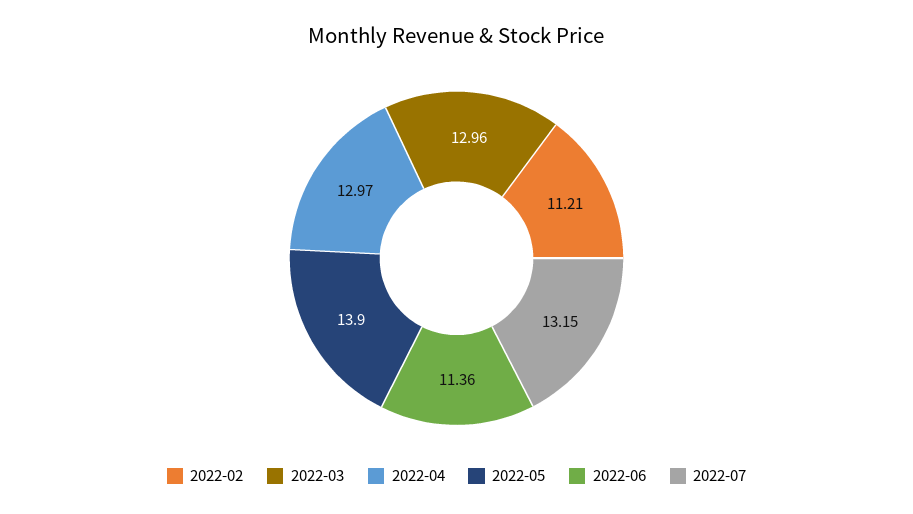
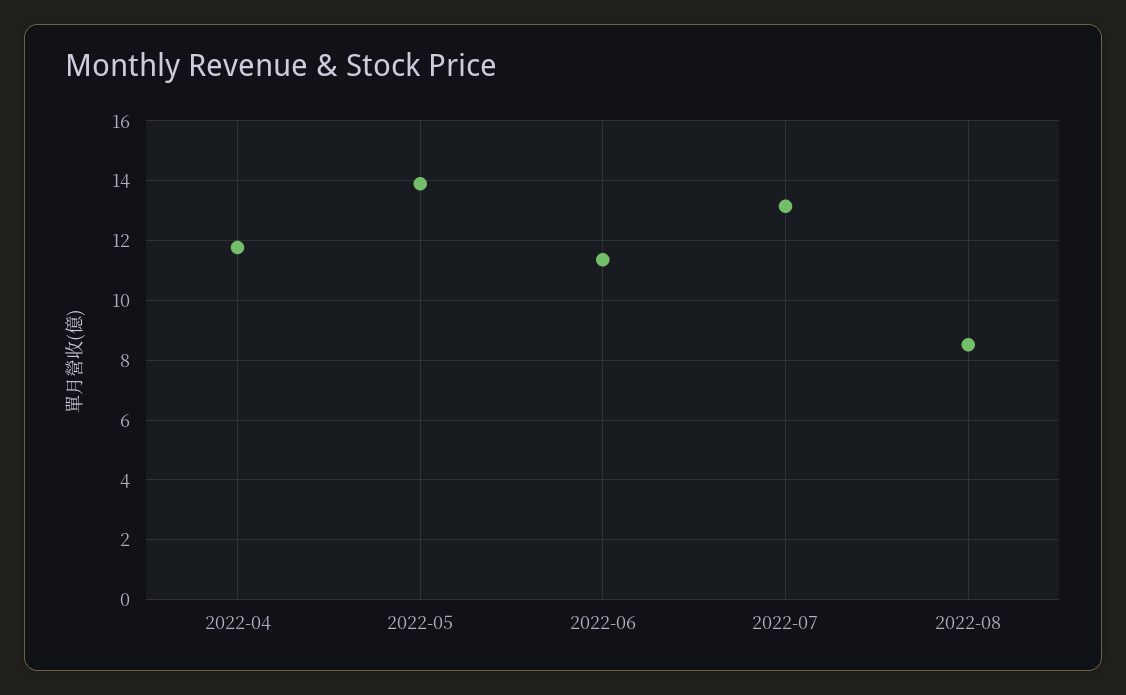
2022-02: 11.21 -> none
2022-03: 12.96 -> none
2022-04: 12.97 -> 11.75
2022-08: none -> 8.5

